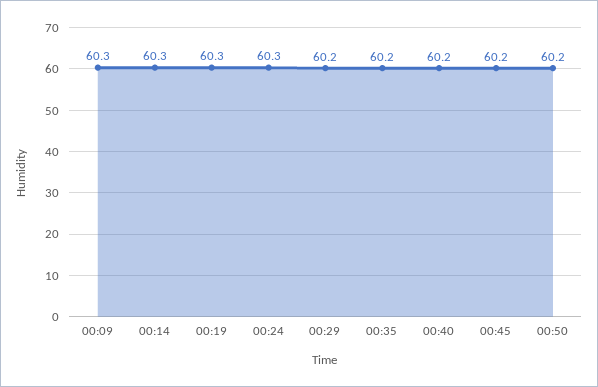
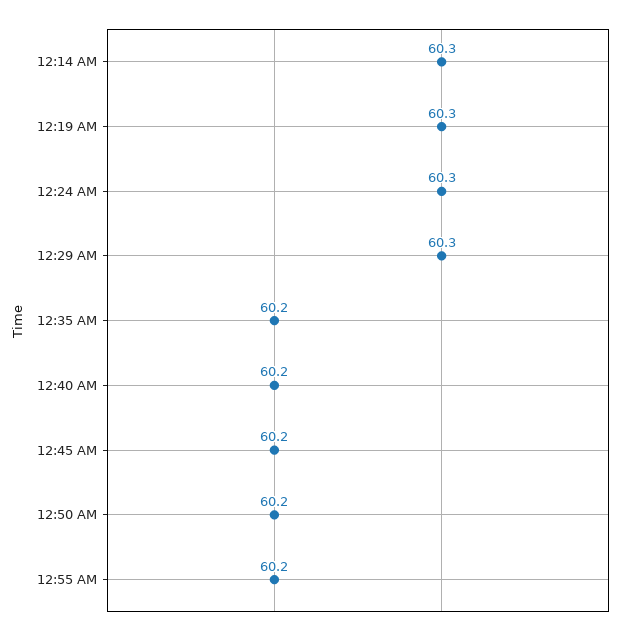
00:09: 60.3 -> none
00:29: 60.2 -> 60.3
12:55 AM: none -> 60.2

